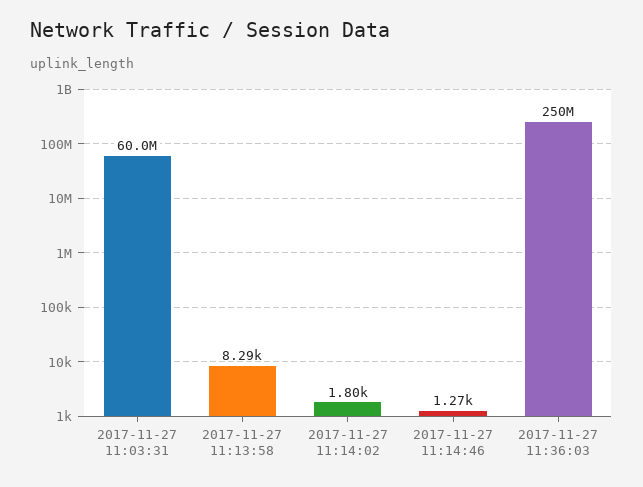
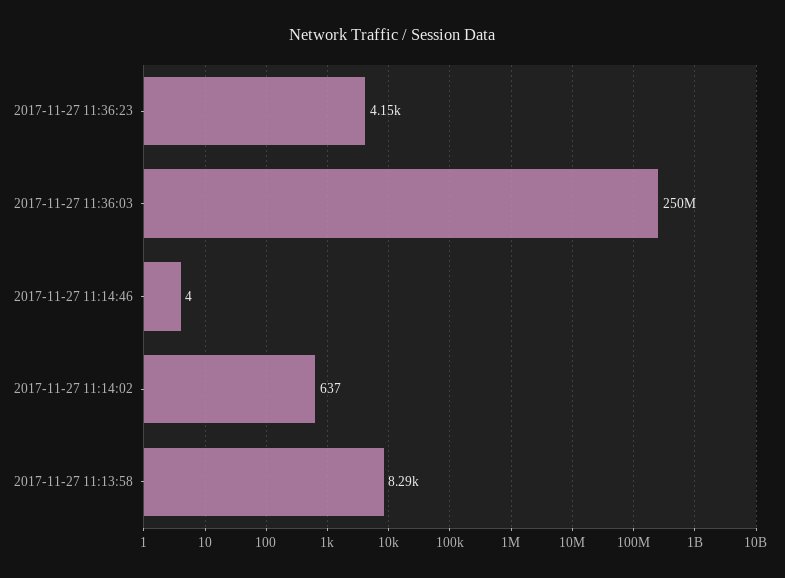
2017-11-27 11:03:31: 60000000 -> none
2017-11-27 11:14:02: 1800 -> 637
2017-11-27 11:14:46: 1270 -> 4
2017-11-27 11:36:23: none -> 4150

